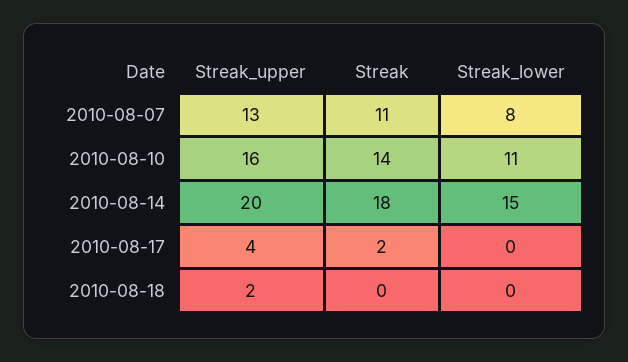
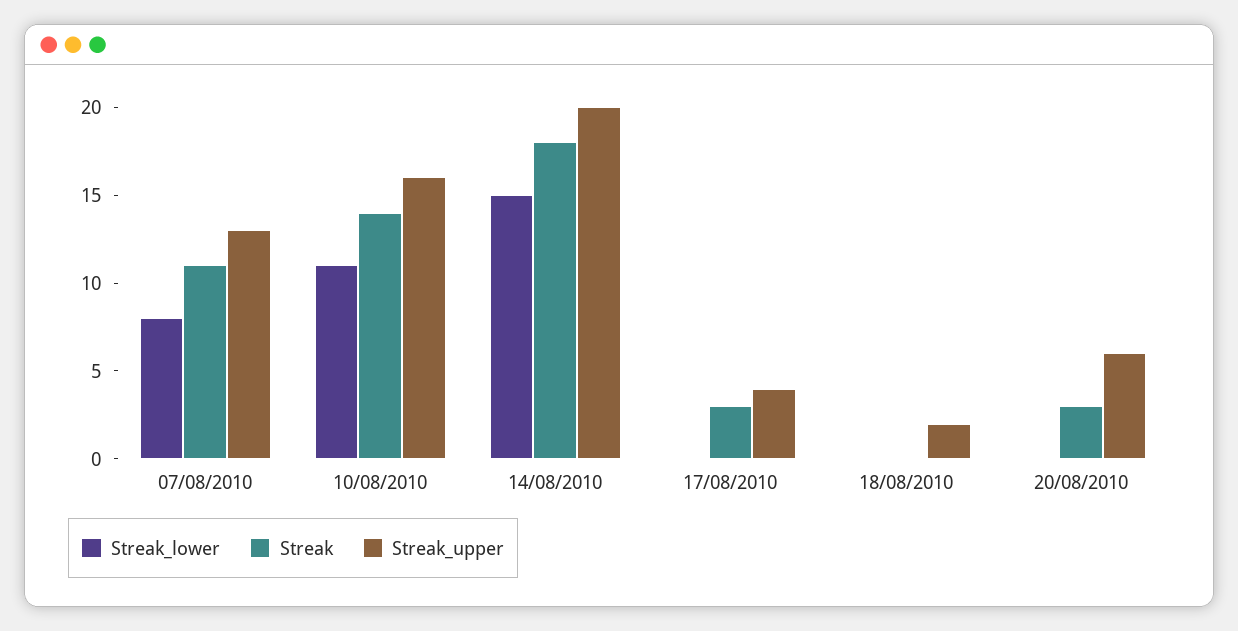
Streak, 2010-08-17: 2 -> 3
Streak_lower, 20/08/2010: none -> 0
Streak, 20/08/2010: none -> 3
Streak_upper, 20/08/2010: none -> 6

